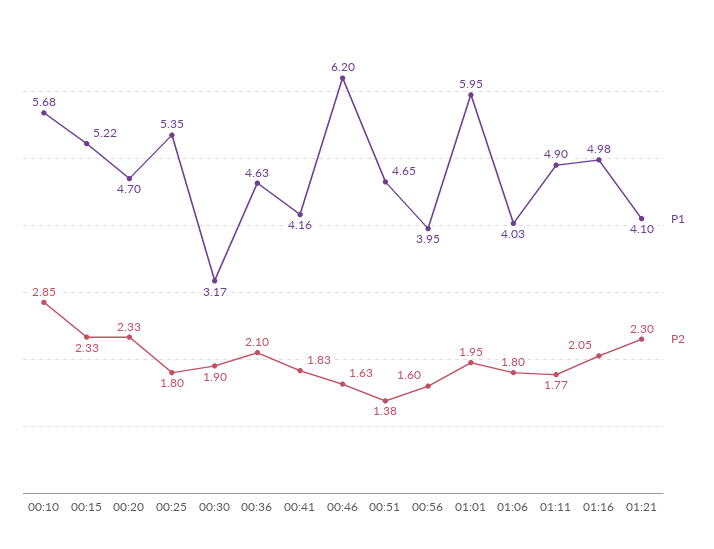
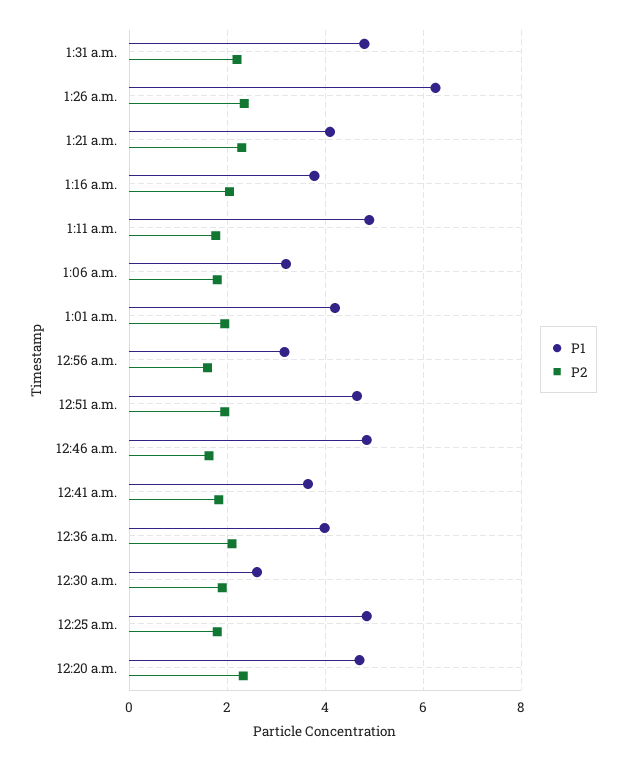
P1, 00:10: 5.68 -> none
P2, 00:10: 2.85 -> none
P1, 00:15: 5.22 -> none
P2, 00:15: 2.33 -> none
P1, 00:25: 5.35 -> 4.8
P1, 00:30: 3.17 -> 2.6
P1, 00:36: 4.63 -> 4
P1, 00:41: 4.16 -> 3.6
P1, 00:46: 6.2 -> 4.8
P2, 00:51: 1.38 -> 2
P1, 00:56: 3.95 -> 3.2
P1, 01:01: 5.95 -> 4.2
P1, 01:06: 4.03 -> 3.2
P1, 01:16: 4.98 -> 3.8
P1, 1:31 a.m.: none -> 4.8
P2, 1:31 a.m.: none -> 2.2
P1, 1:26 a.m.: none -> 6.2
P2, 1:26 a.m.: none -> 2.4

